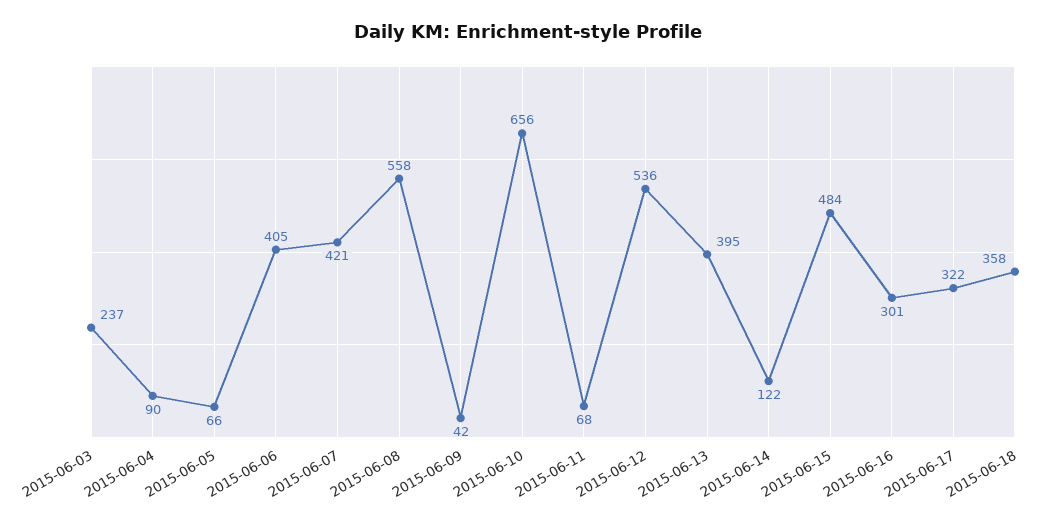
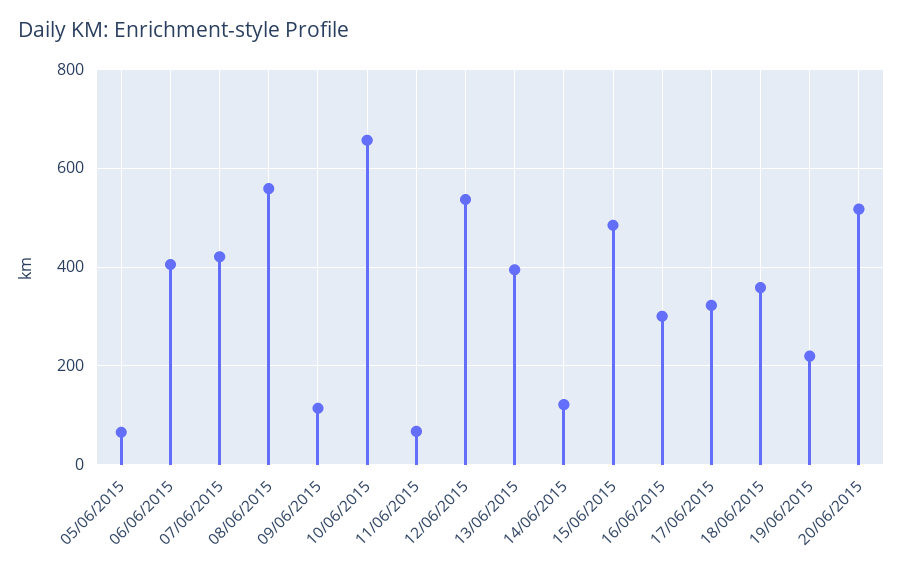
2015-06-03: 237 -> none
2015-06-04: 90 -> none
2015-06-09: 42 -> 120
19/06/2015: none -> 220
20/06/2015: none -> 520

